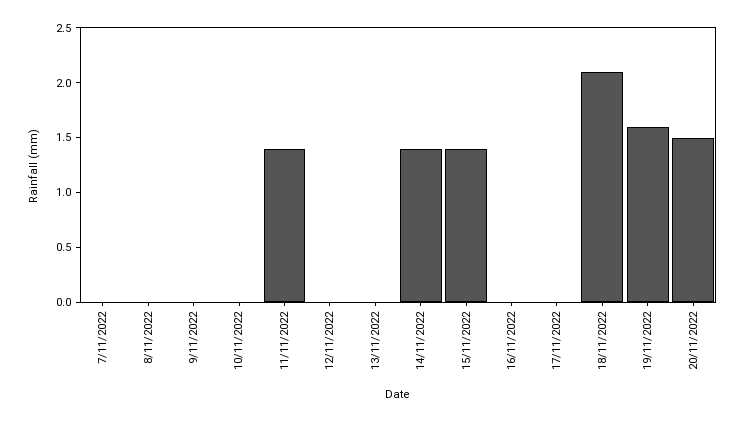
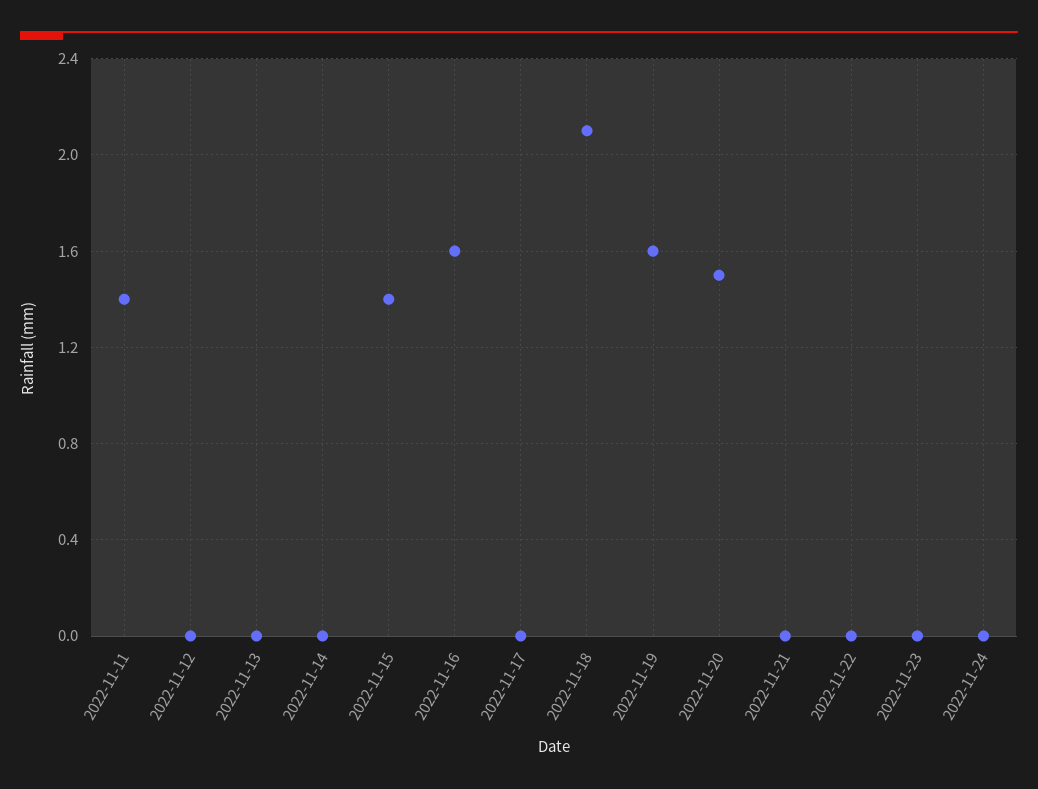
7/11/2022: 0 -> none
8/11/2022: 0 -> none
9/11/2022: 0 -> none
10/11/2022: 0 -> none
14/11/2022: 1.4 -> 0
16/11/2022: 0 -> 1.6
2022-11-21: none -> 0
2022-11-22: none -> 0
2022-11-23: none -> 0
2022-11-24: none -> 0

